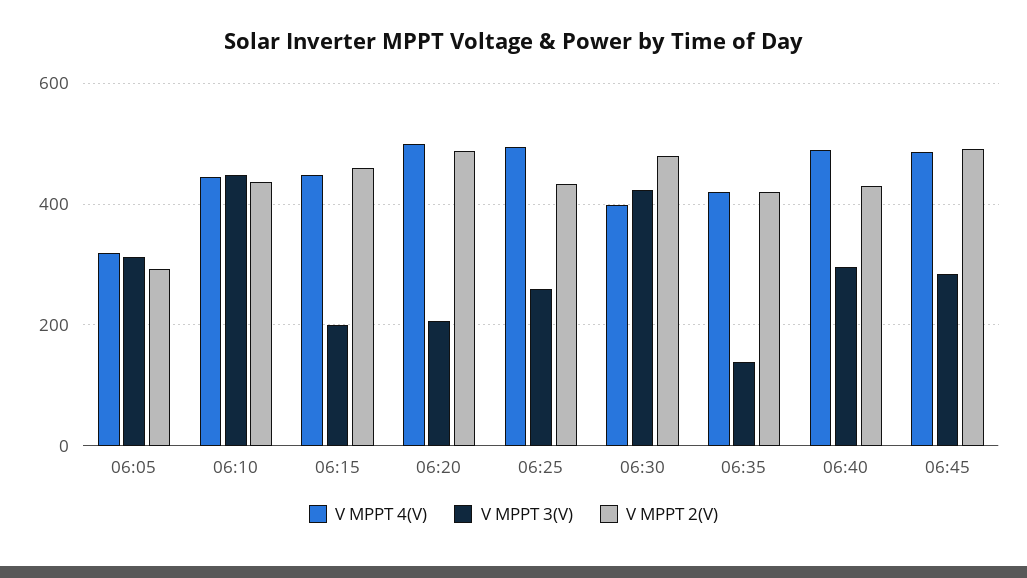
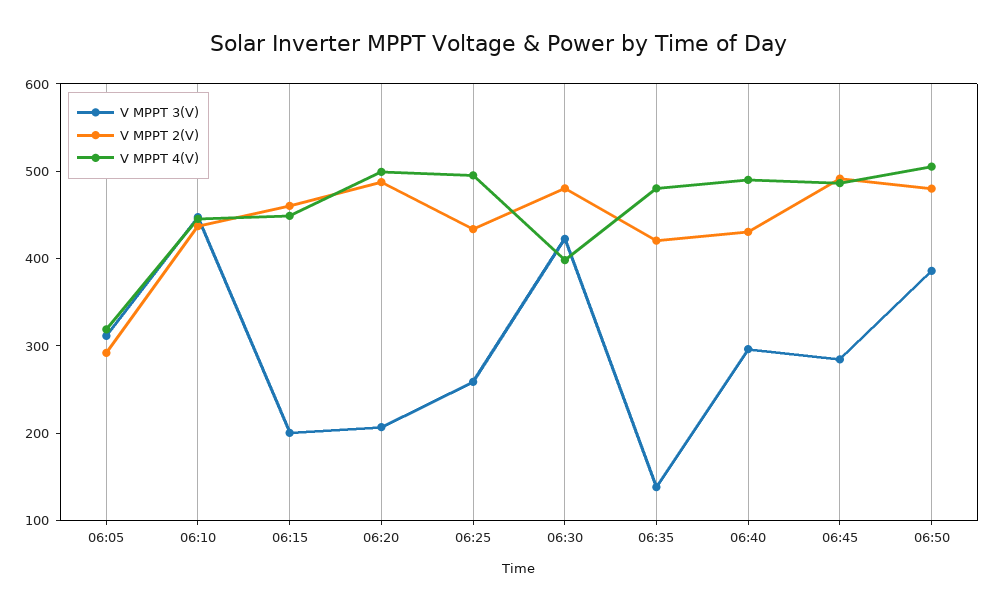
V MPPT 4(V), 06:35: 420 -> 480
V MPPT 3(V), 06:50: none -> 380
V MPPT 2(V), 06:50: none -> 480
V MPPT 4(V), 06:50: none -> 500

